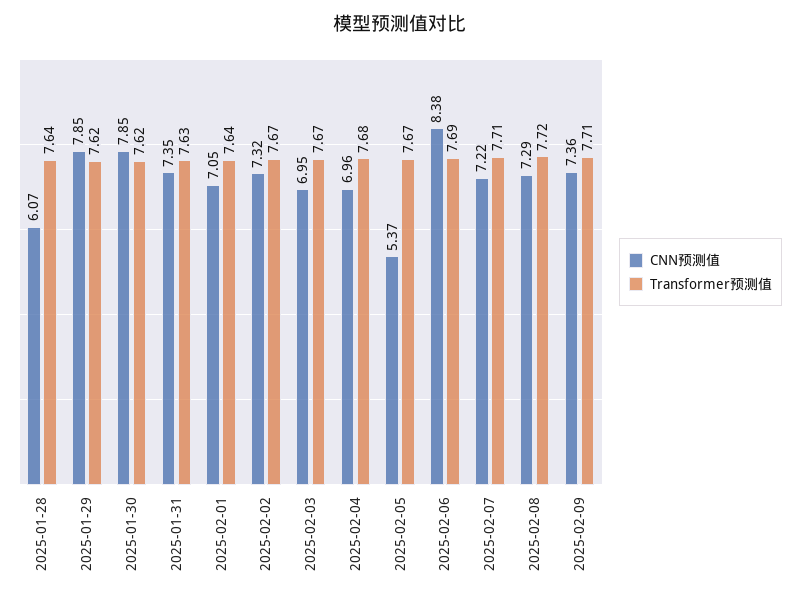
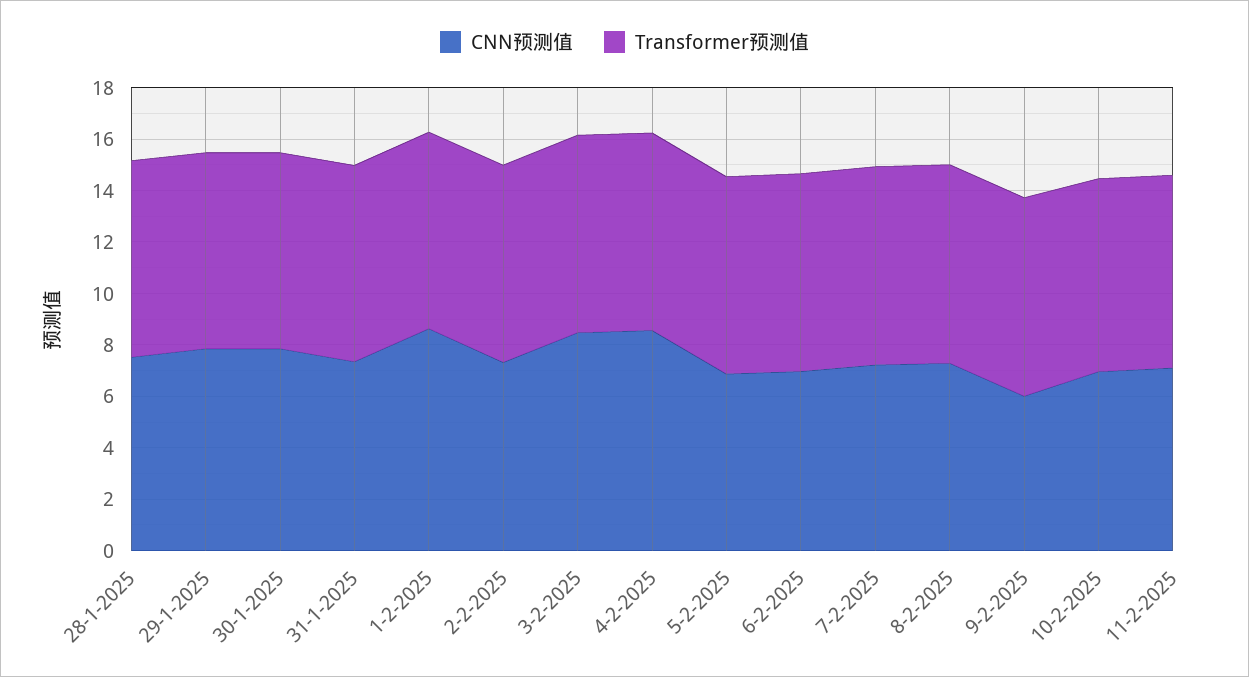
CNN预测值, 2025-01-28: 6.07 -> 7.5
CNN预测值, 2025-02-01: 7.05 -> 8.5
CNN预测值, 2025-02-03: 6.95 -> 8.5
CNN预测值, 2025-02-04: 6.96 -> 8.5
CNN预测值, 2025-02-05: 5.37 -> 7
CNN预测值, 2025-02-06: 8.38 -> 7
CNN预测值, 2025-02-09: 7.36 -> 6
CNN预测值, 10-2-2025: none -> 7
Transformer预测值, 10-2-2025: none -> 7.5
CNN预测值, 11-2-2025: none -> 7
Transformer预测值, 11-2-2025: none -> 7.5

